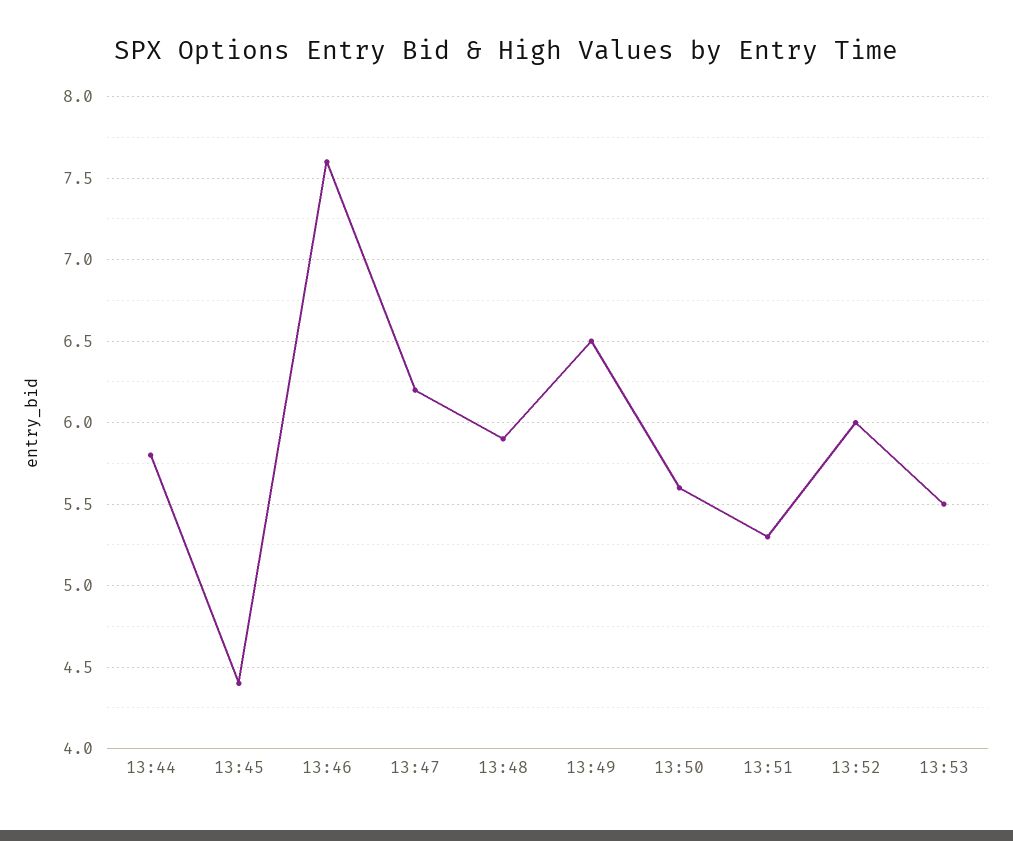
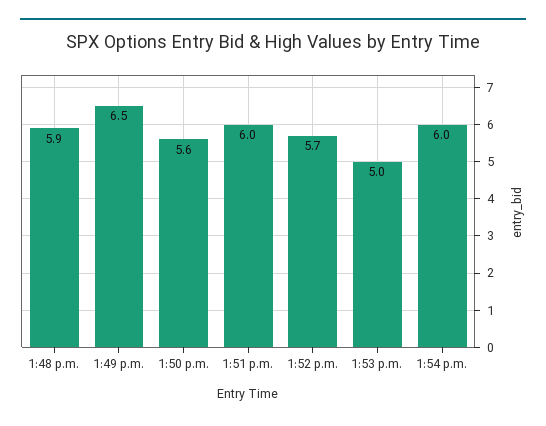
13:44: 5.8 -> none
13:45: 4.4 -> none
13:46: 7.6 -> none
13:47: 6.2 -> none
13:51: 5.3 -> 6
13:52: 6 -> 5.7
13:53: 5.5 -> 5
1:54 p.m.: none -> 6

